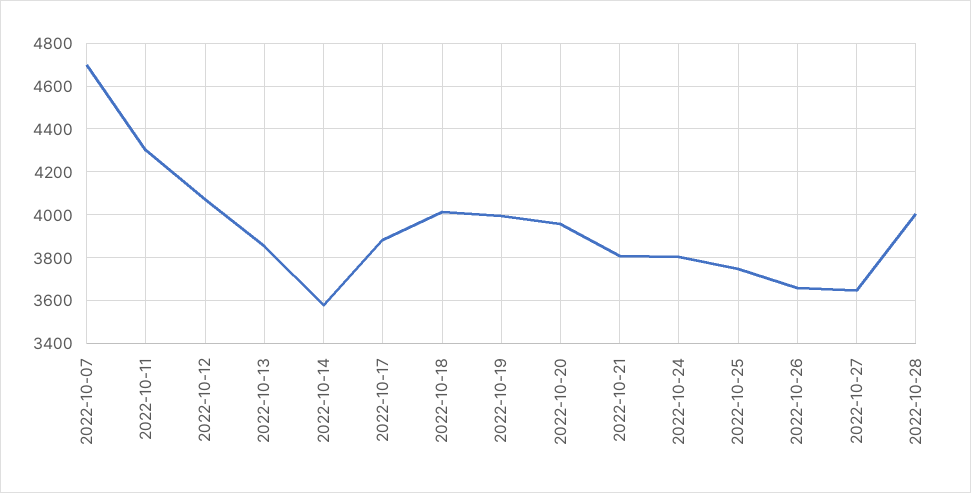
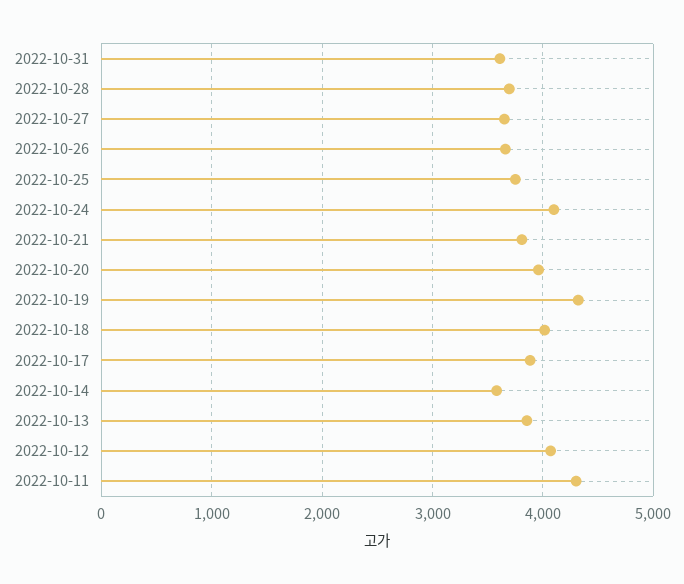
2022-10-07: 4700 -> none
2022-10-19: 4000 -> 4300
2022-10-24: 3800 -> 4100
2022-10-28: 4000 -> 3700
2022-10-31: none -> 3600

